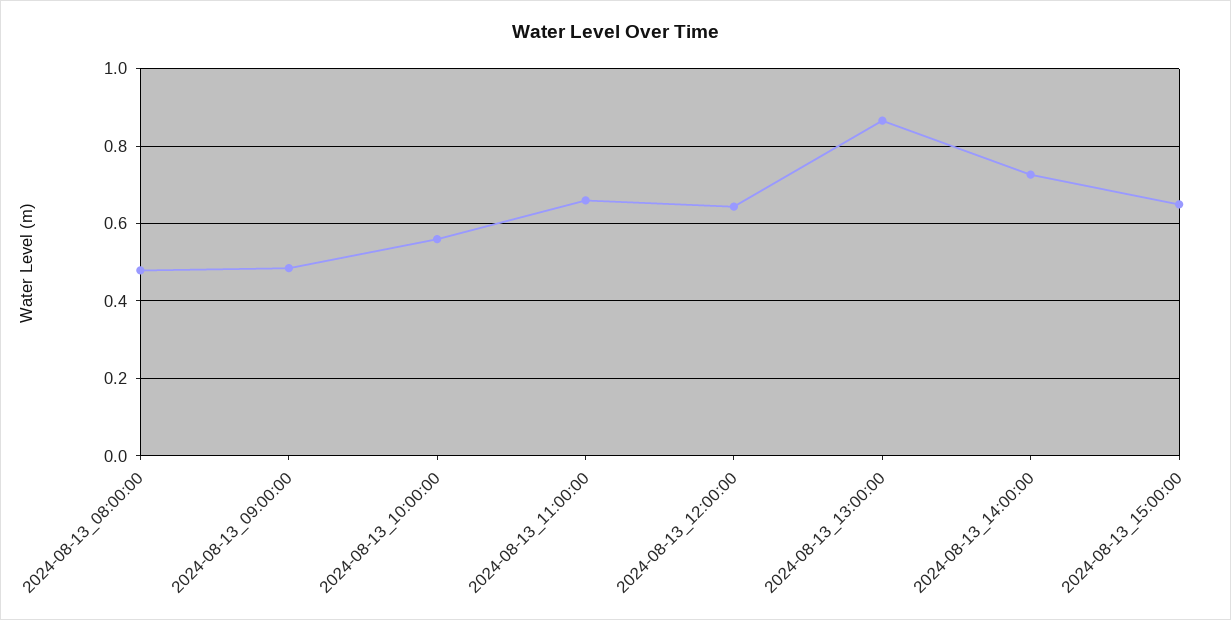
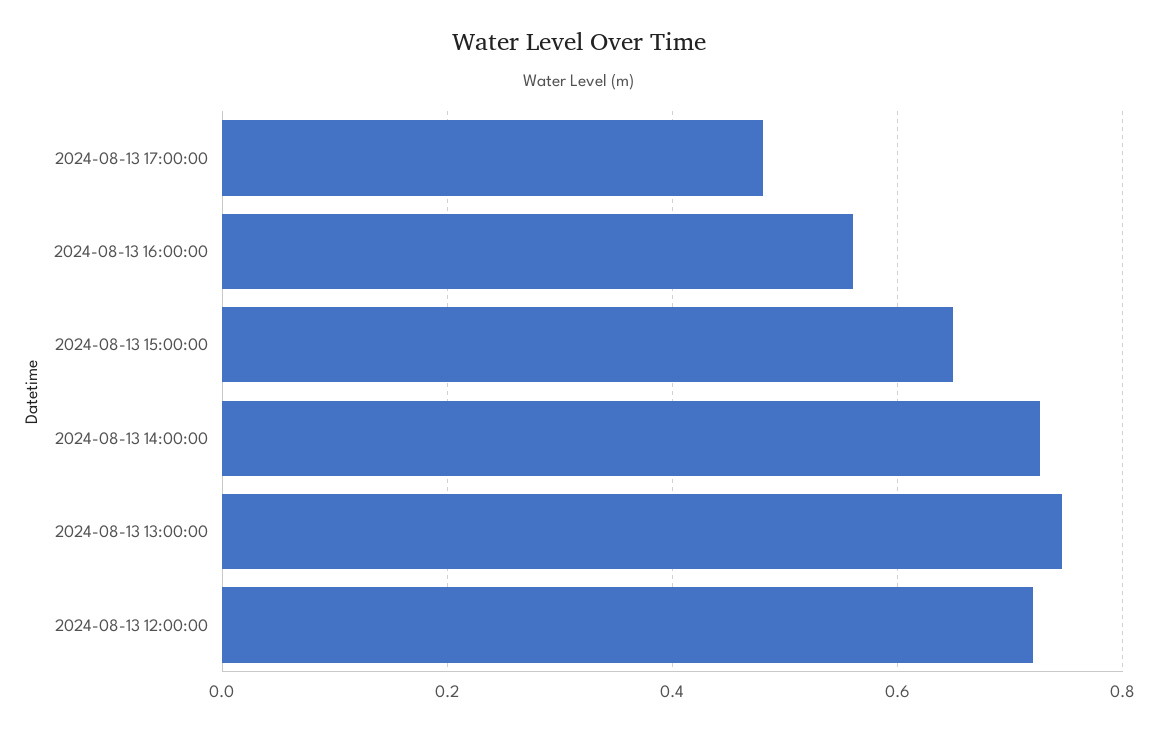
2024-08-13_08:00:00: 0.48 -> none
2024-08-13_09:00:00: 0.48 -> none
2024-08-13_10:00:00: 0.56 -> none
2024-08-13_11:00:00: 0.66 -> none
2024-08-13_12:00:00: 0.64 -> 0.72
2024-08-13_13:00:00: 0.86 -> 0.74
2024-08-13 17:00:00: none -> 0.48
2024-08-13 16:00:00: none -> 0.56

